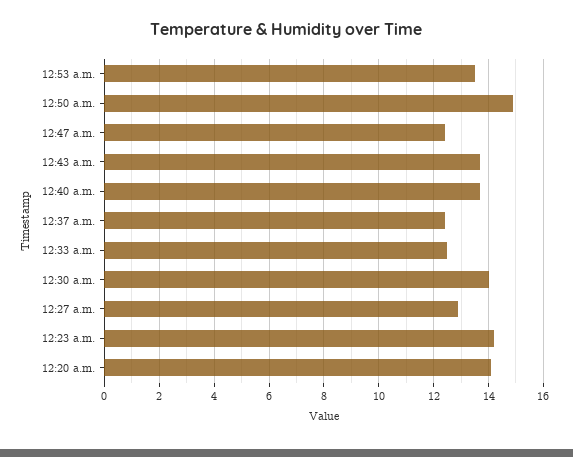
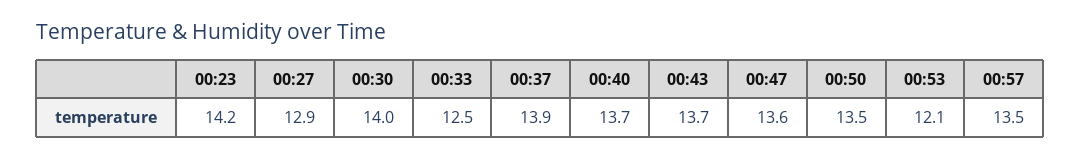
12:53 a.m.: 13.5 -> 12.1
12:50 a.m.: 15 -> 13.5
12:47 a.m.: 12.5 -> 13.6
12:37 a.m.: 12.5 -> 13.9
12:20 a.m.: 14 -> none
00:57: none -> 13.5

